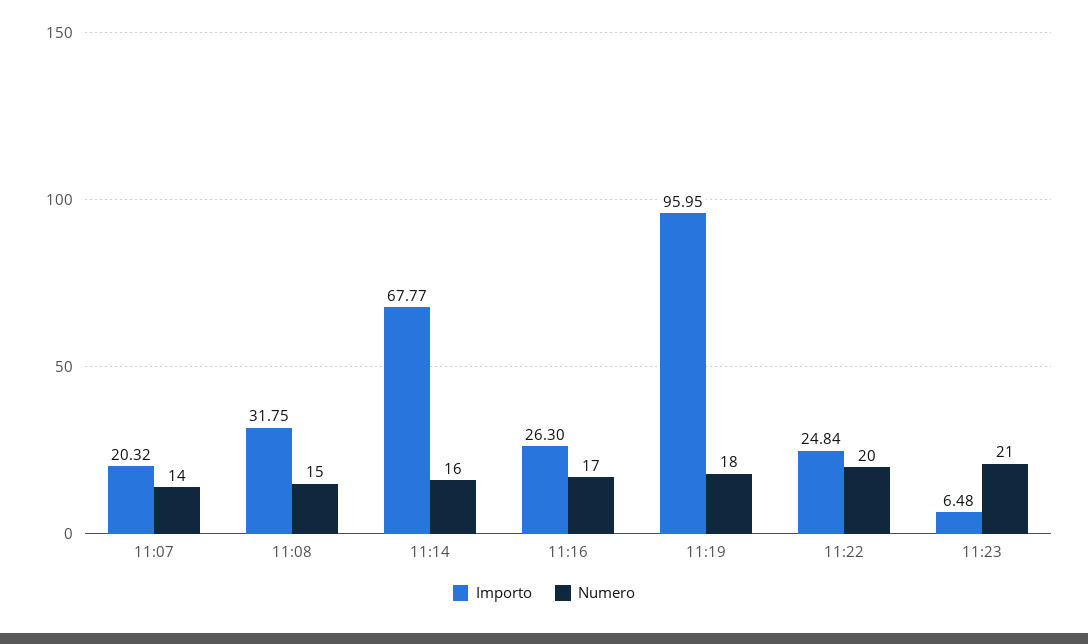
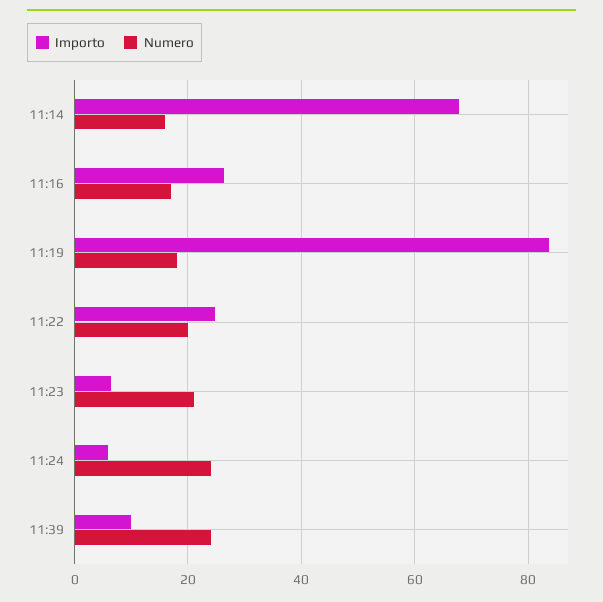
Importo, 11:07: 20.32 -> none
Numero, 11:07: 14 -> none
Importo, 11:08: 31.75 -> none
Numero, 11:08: 15 -> none
Importo, 11:19: 95.95 -> 84
Importo, 11:24: none -> 6
Numero, 11:24: none -> 24
Importo, 11:39: none -> 10
Numero, 11:39: none -> 24

